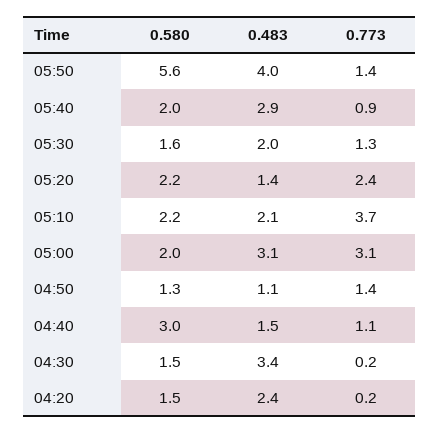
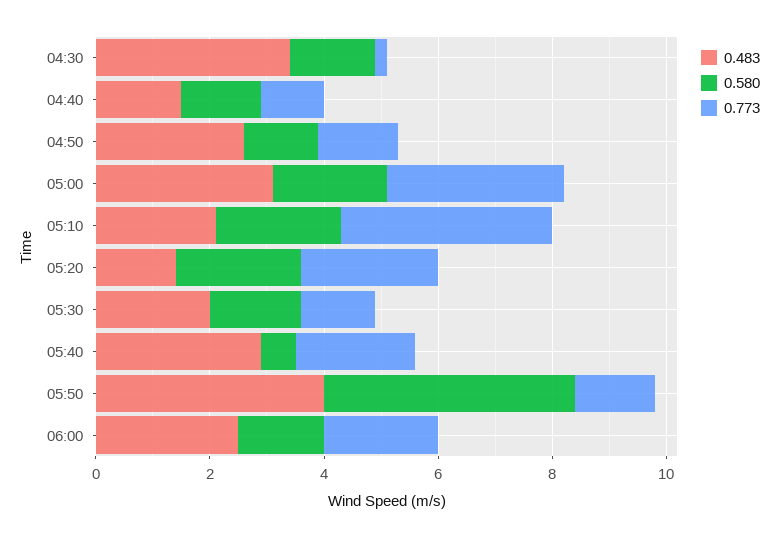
0.580, 05:50: 5.6 -> 4.5
0.580, 05:40: 2 -> 0.5
0.773, 05:40: 0.9 -> 2
0.483, 04:50: 1.1 -> 2.5
0.580, 04:40: 3 -> 1.5
0.580, 04:20: 1.5 -> none
0.483, 04:20: 2.4 -> none
0.773, 04:20: 0.2 -> none
0.483, 06:00: none -> 2.5
0.580, 06:00: none -> 1.5
0.773, 06:00: none -> 2

